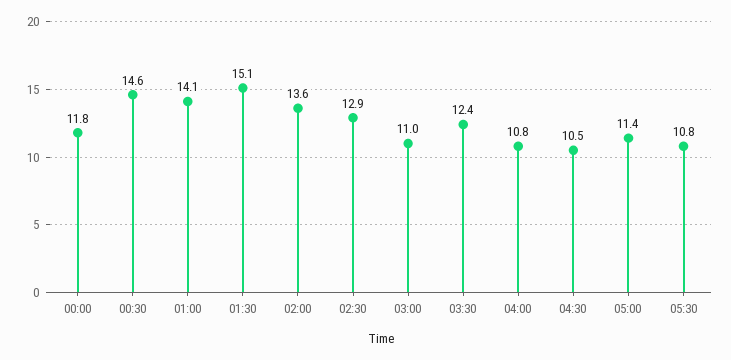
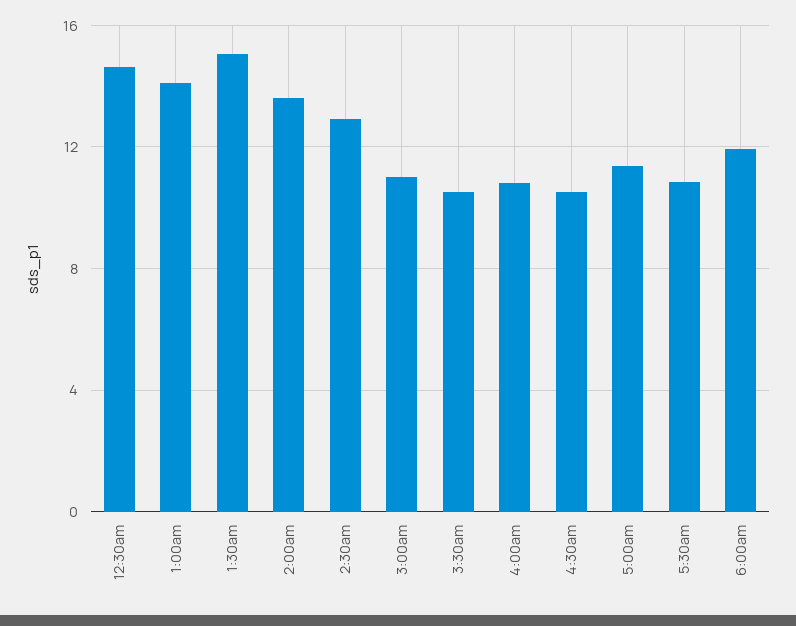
00:00: 11.8 -> none
03:30: 12.4 -> 10.5
6:00am: none -> 12

